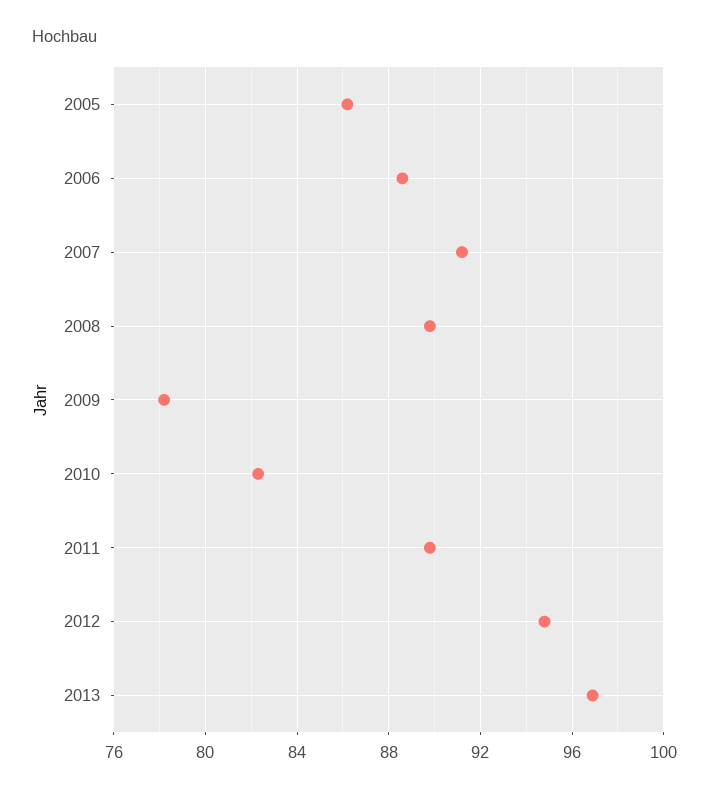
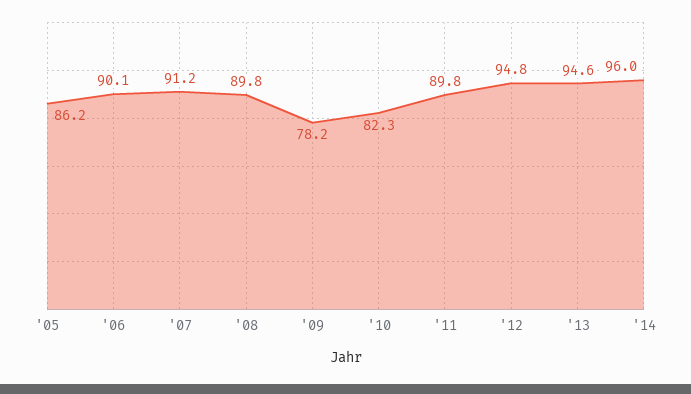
2006: 88.5 -> 90.1
2013: 97 -> 94.6
'14: none -> 96

